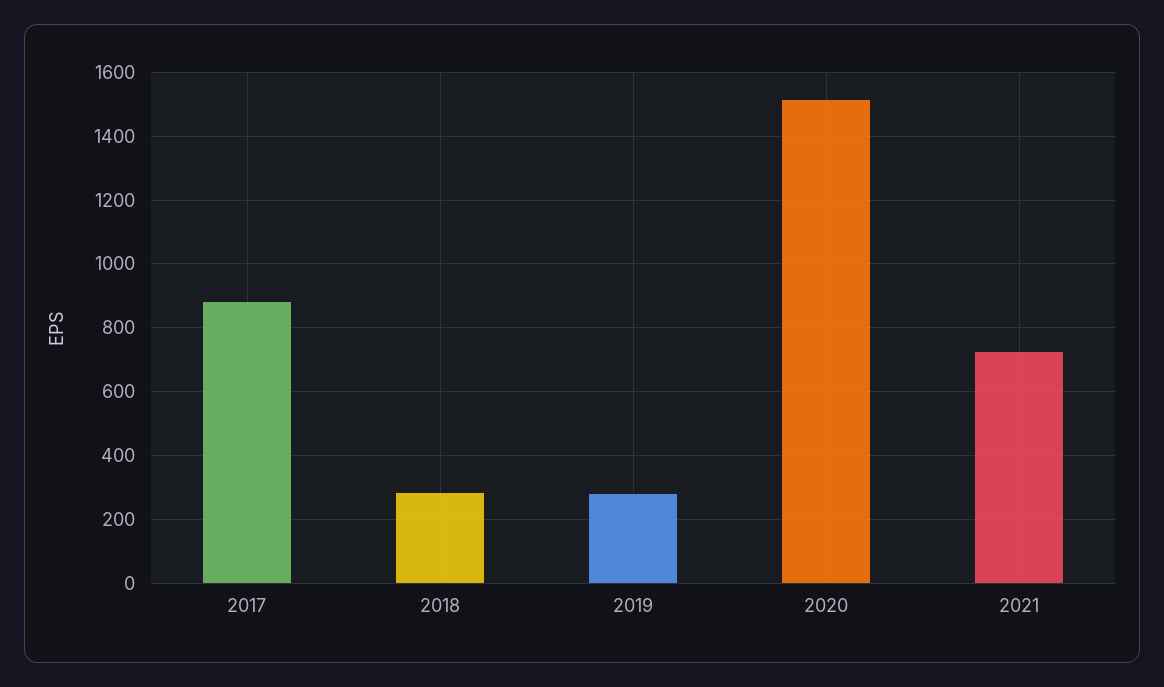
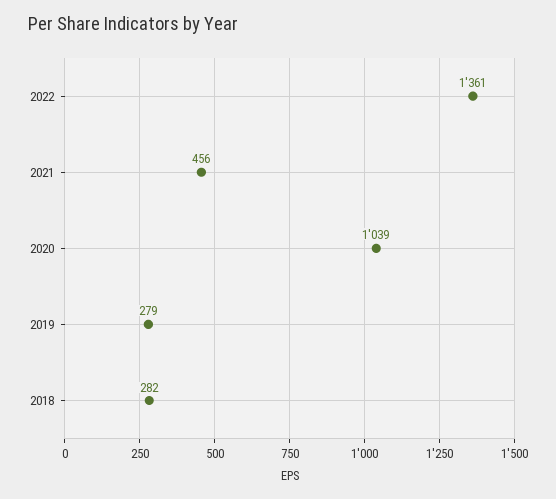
2017: 880 -> none
2020: 1520 -> 1039
2021: 720 -> 456
2022: none -> 1361

